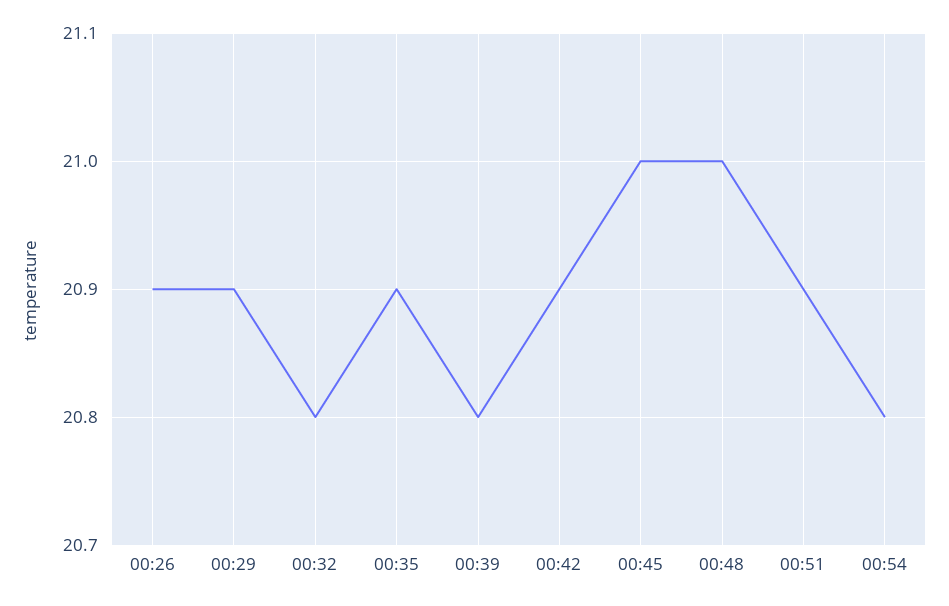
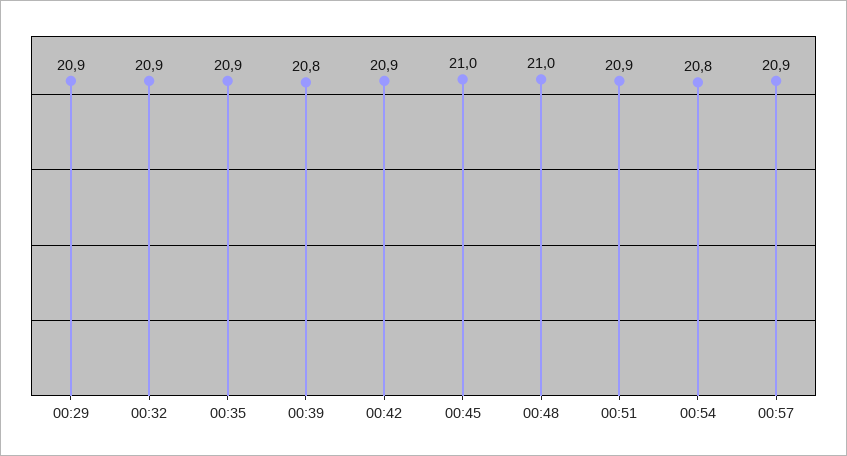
00:26: 20.9 -> none
00:32: 20.8 -> 20.9
00:57: none -> 20.9

